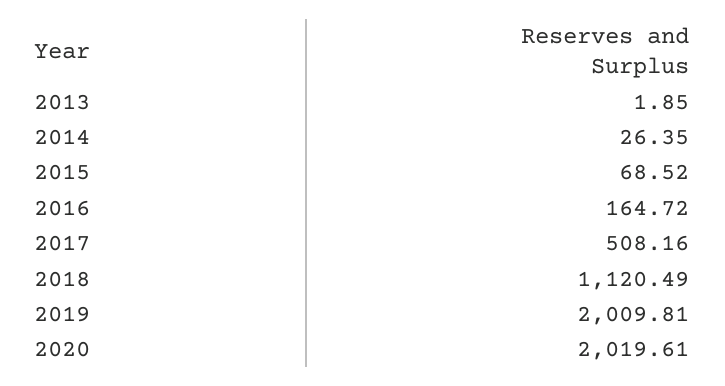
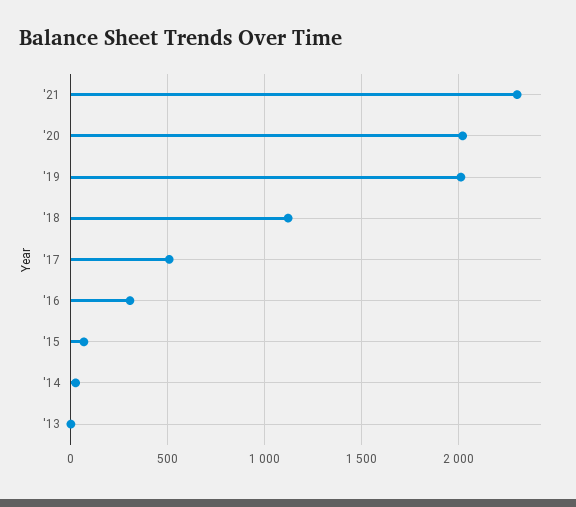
2016: 164.72 -> 300
'21: none -> 2300

